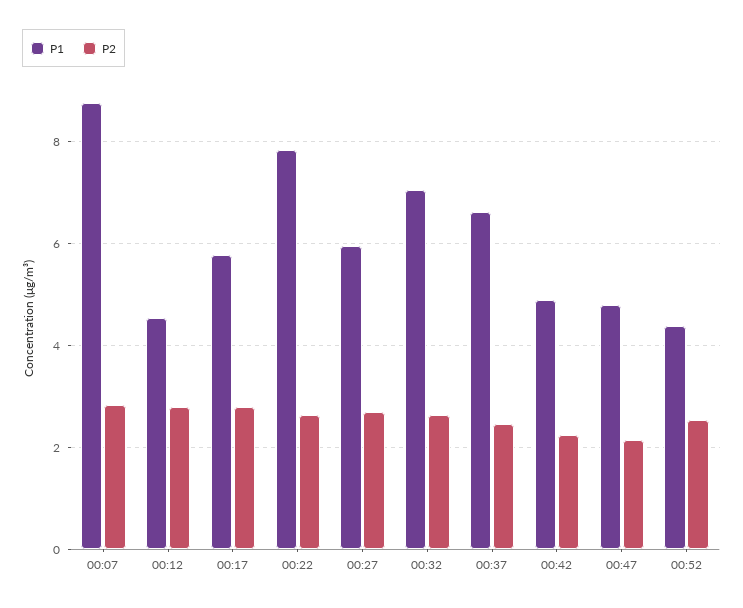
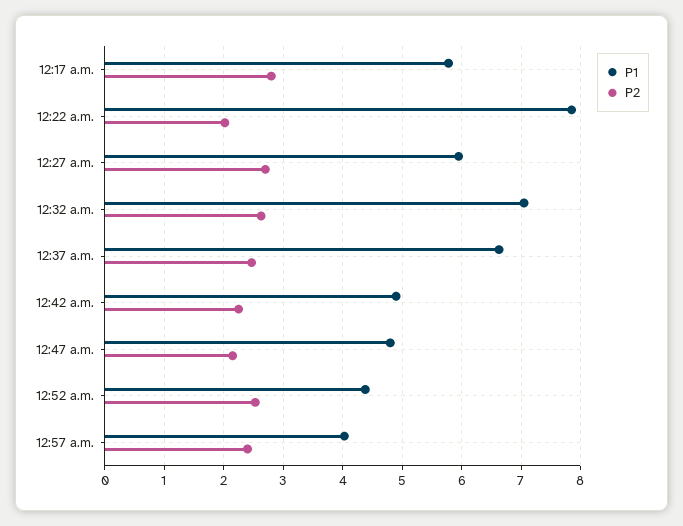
P1, 00:07: 8.8 -> none
P2, 00:07: 2.8 -> none
P1, 00:12: 4.6 -> none
P2, 00:12: 2.8 -> none
P2, 00:22: 2.6 -> 2
P1, 12:57 a.m.: none -> 4
P2, 12:57 a.m.: none -> 2.4

